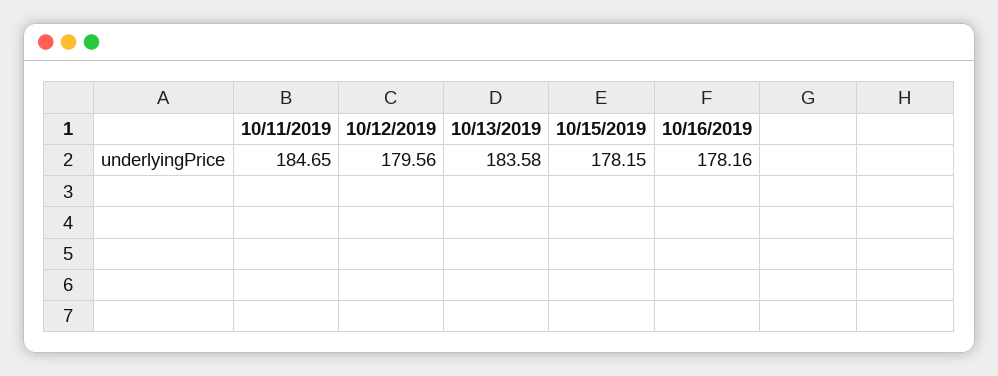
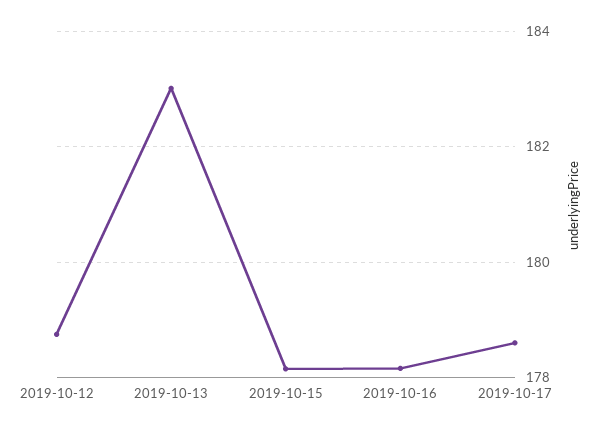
10/11/2019: 184.65 -> none
10/12/2019: 179.56 -> 178.8
10/13/2019: 183.58 -> 183
2019-10-17: none -> 178.6

